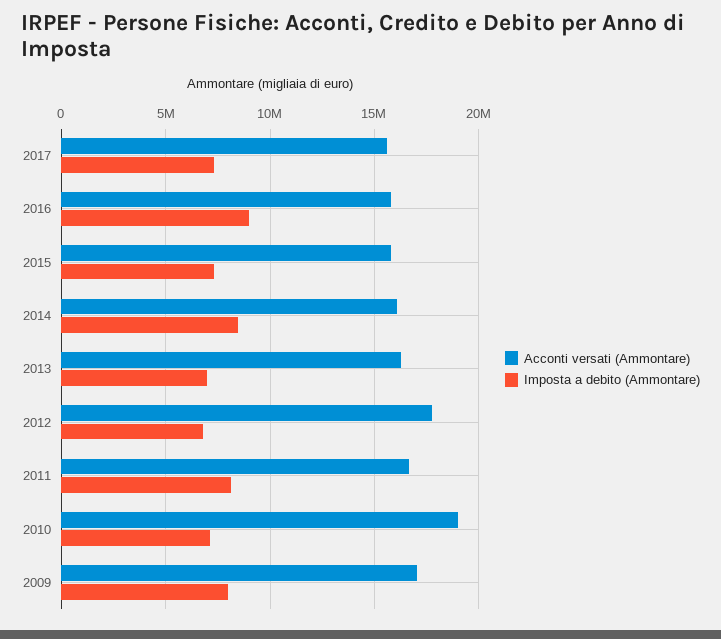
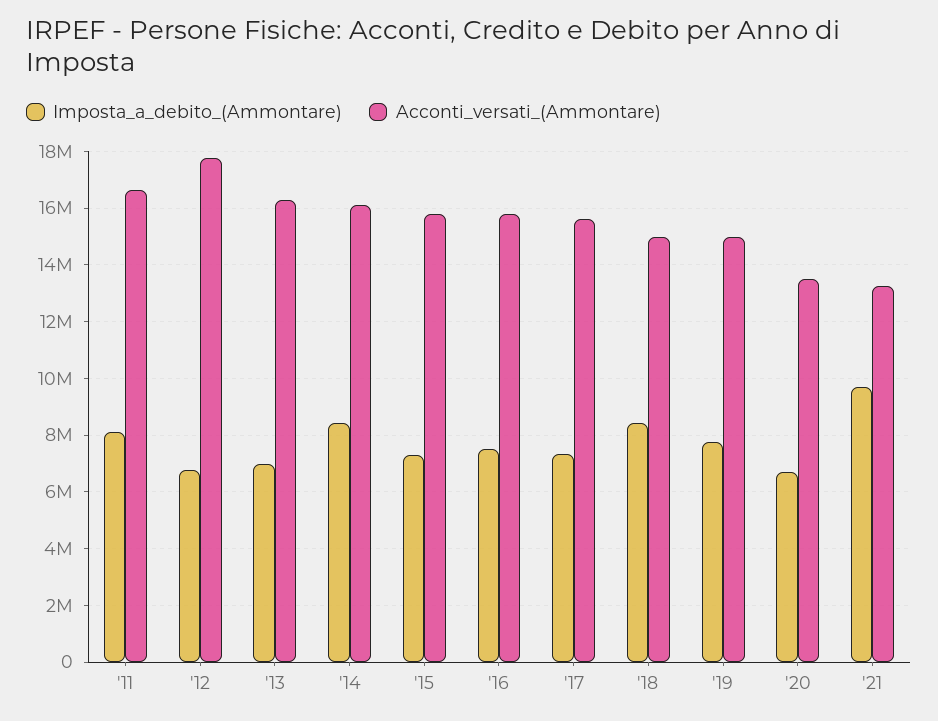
Imposta a debito (Ammontare), 2016: 9000000 -> 7500000
Acconti versati (Ammontare), 2010: 19000000 -> none
Imposta a debito (Ammontare), 2010: 7000000 -> none
Acconti versati (Ammontare), 2009: 17000000 -> none
Imposta a debito (Ammontare), 2009: 8000000 -> none
Imposta a debito (Ammontare), '18: none -> 8500000
Acconti versati (Ammontare), '18: none -> 15000000
Imposta a debito (Ammontare), '19: none -> 7750000
Acconti versati (Ammontare), '19: none -> 15000000
Imposta a debito (Ammontare), '20: none -> 6750000
Acconti versati (Ammontare), '20: none -> 13500000
Imposta a debito (Ammontare), '21: none -> 9750000
Acconti versati (Ammontare), '21: none -> 13250000

